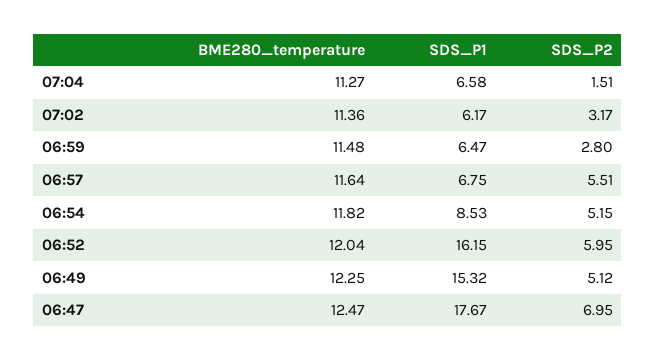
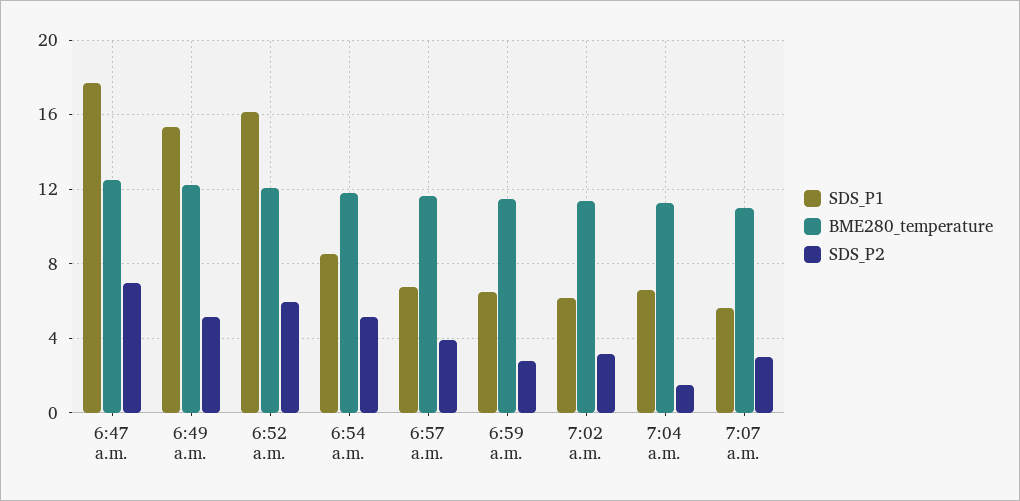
SDS_P2, 06:57: 5.51 -> 4
SDS_P1, 7:07 a.m.: none -> 5.5
BME280_temperature, 7:07 a.m.: none -> 11
SDS_P2, 7:07 a.m.: none -> 3

